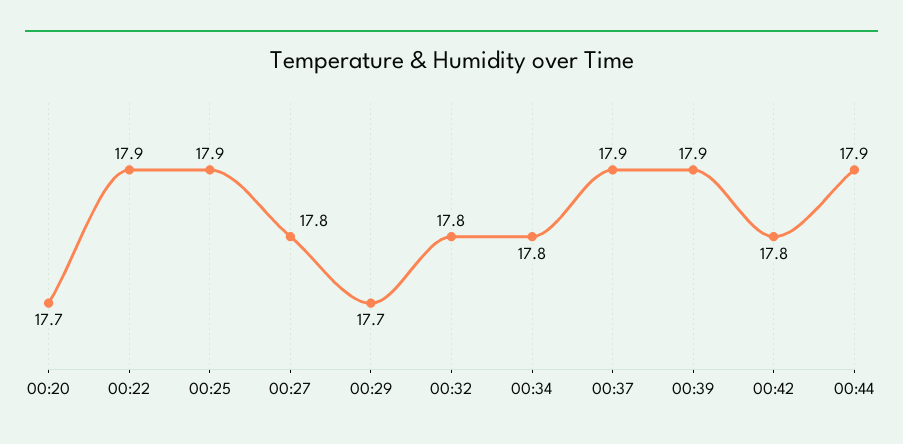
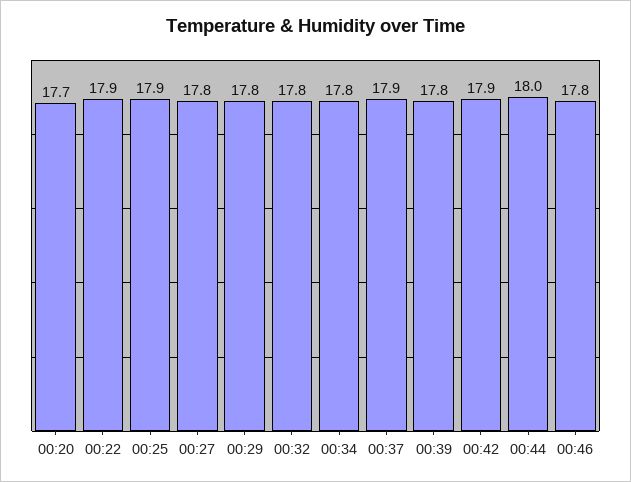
00:29: 17.7 -> 17.8
00:39: 17.9 -> 17.8
00:42: 17.8 -> 17.9
00:44: 17.9 -> 18
00:46: none -> 17.8

